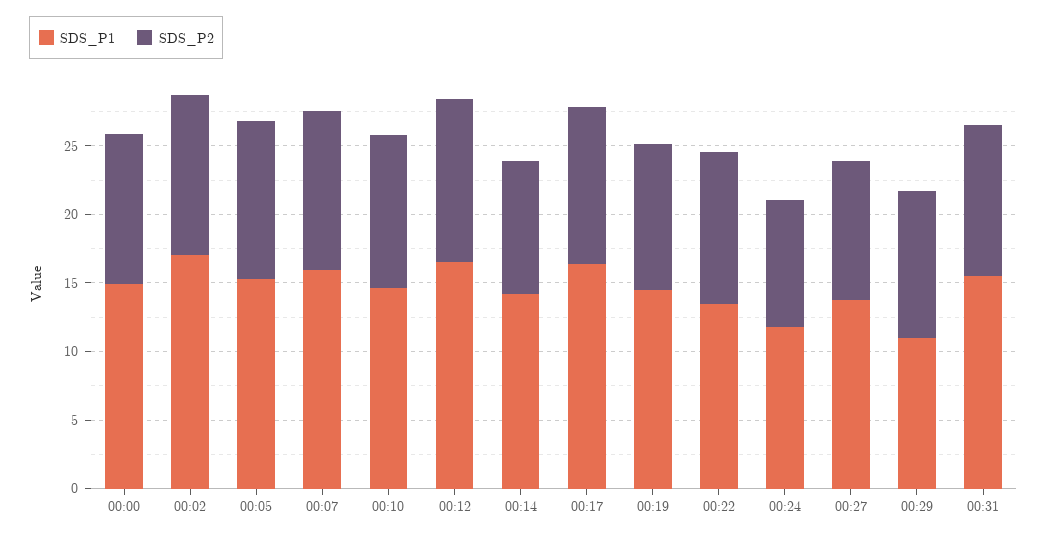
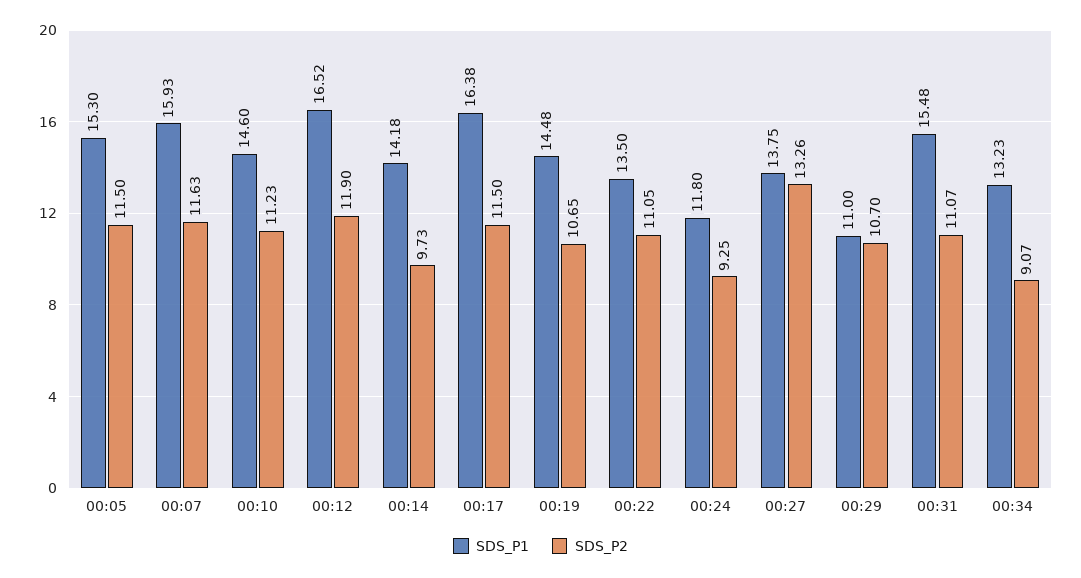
SDS_P1, 00:00: 15 -> none
SDS_P2, 00:00: 11 -> none
SDS_P1, 00:02: 17 -> none
SDS_P2, 00:02: 12 -> none
SDS_P2, 00:27: 10 -> 13.26
SDS_P1, 00:34: none -> 13.23
SDS_P2, 00:34: none -> 9.07

